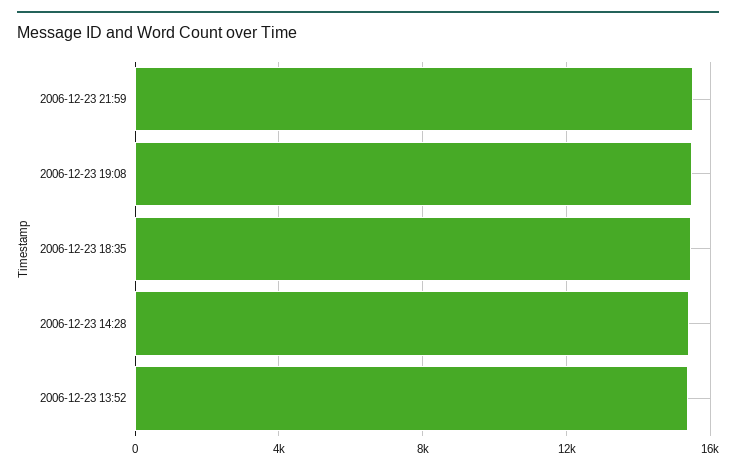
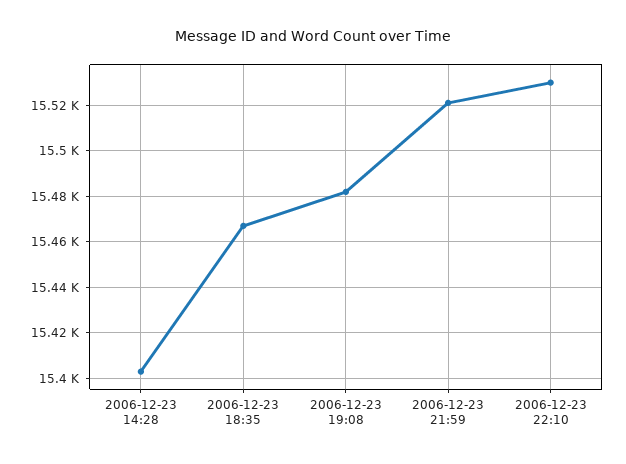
2006-12-23 13:52: 15500 -> none
2006-12-23 22:10: none -> 15530

